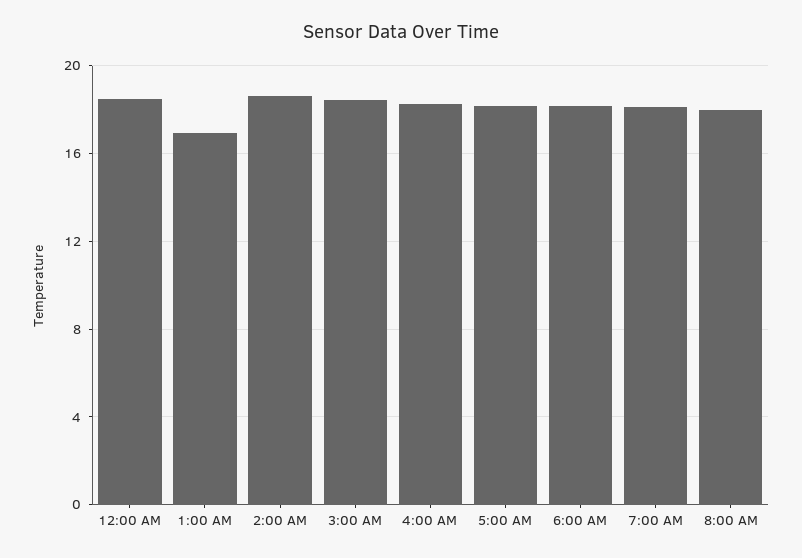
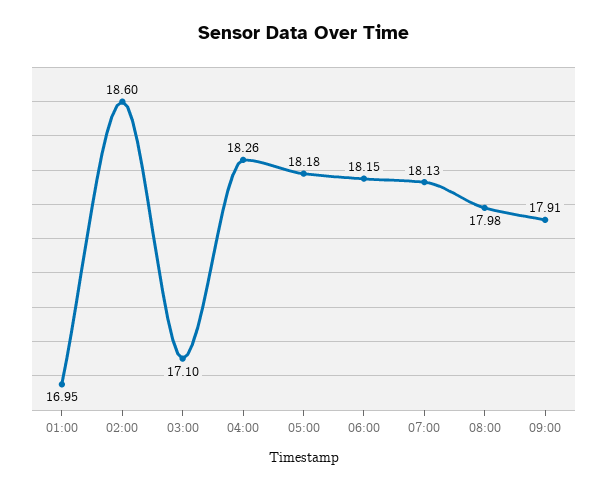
12:00 AM: 18.5 -> none
3:00 AM: 18.5 -> 17.1
09:00: none -> 17.91

